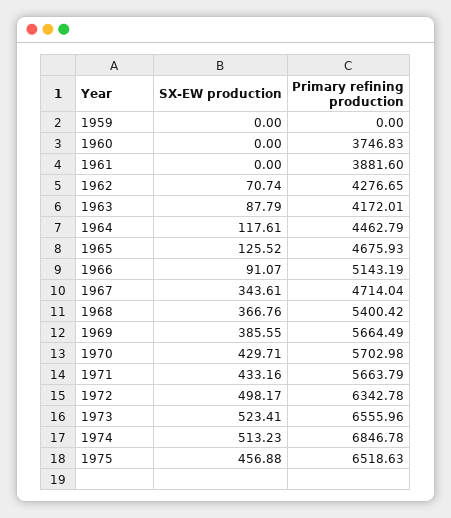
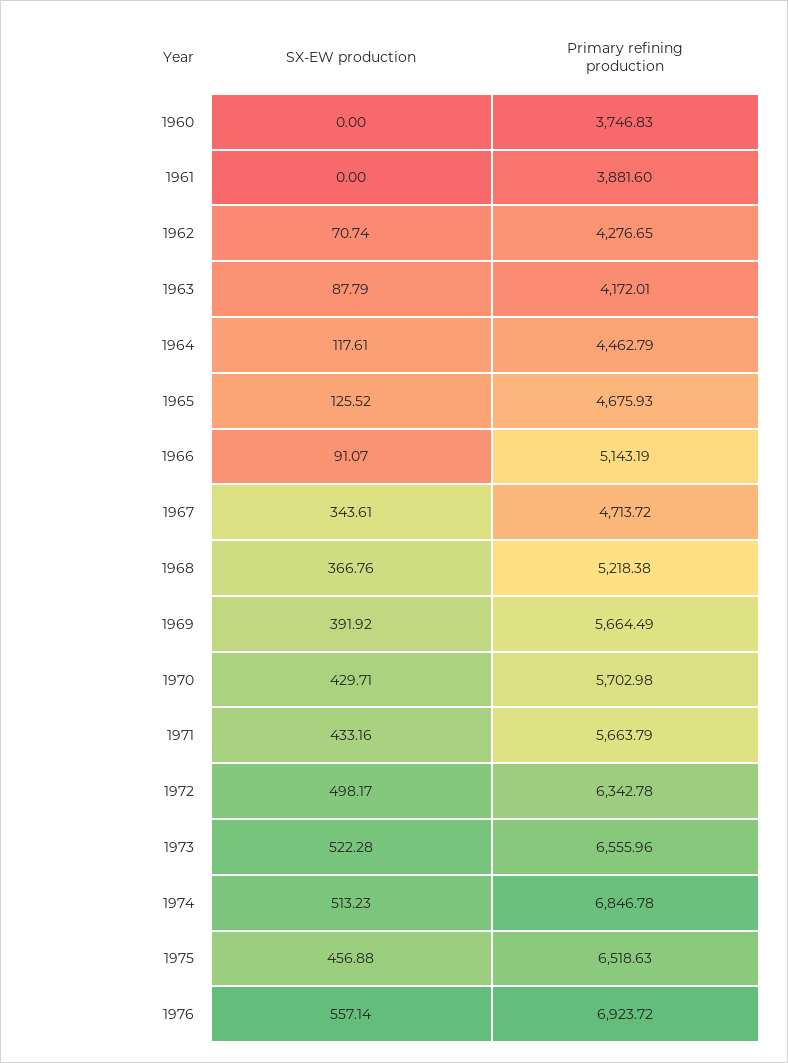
SX-EW production, 1959: 0 -> none
Primary refining production, 1959: 0 -> none
Primary refining production, 1967: 4714.04 -> 4713.72
Primary refining production, 1968: 5400.42 -> 5218.38
SX-EW production, 1969: 385.55 -> 391.92
SX-EW production, 1973: 523.41 -> 522.28
SX-EW production, 1976: none -> 557.14
Primary refining production, 1976: none -> 6923.72

